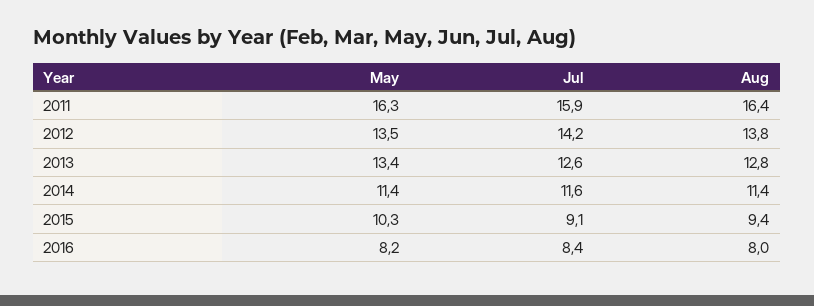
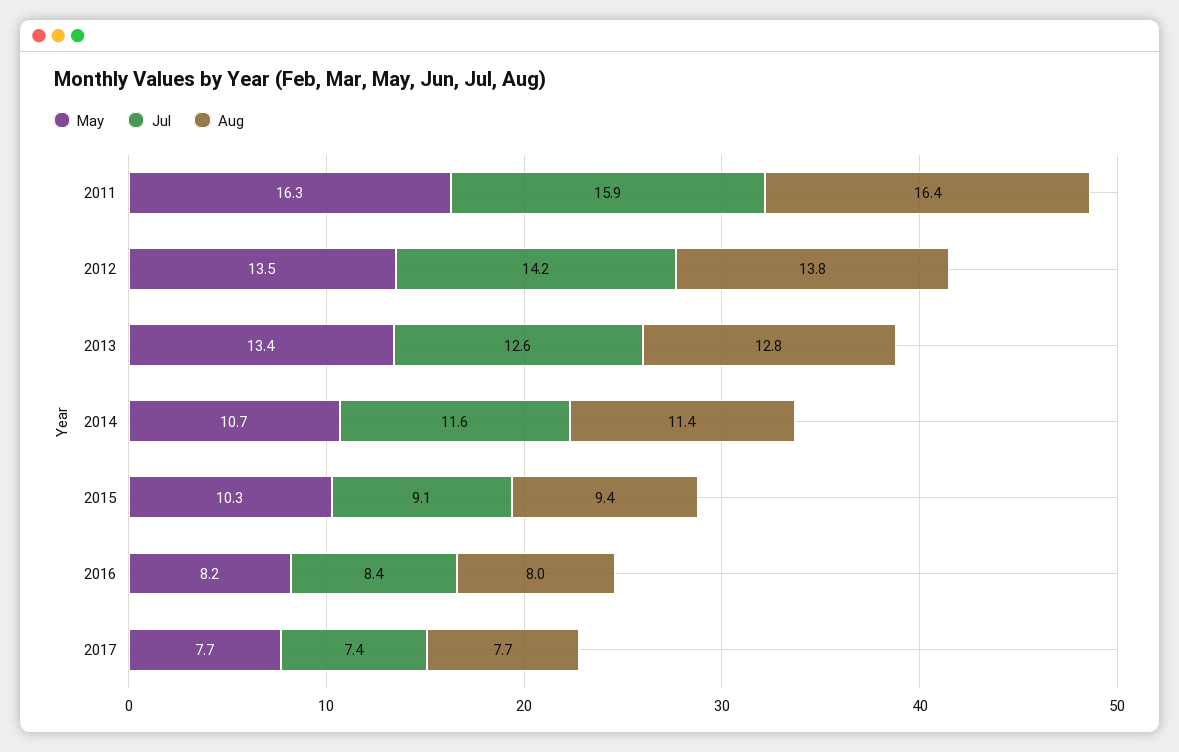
May, 2014: 11.4 -> 10.7
May, 2017: none -> 7.7
Jul, 2017: none -> 7.4
Aug, 2017: none -> 7.7

